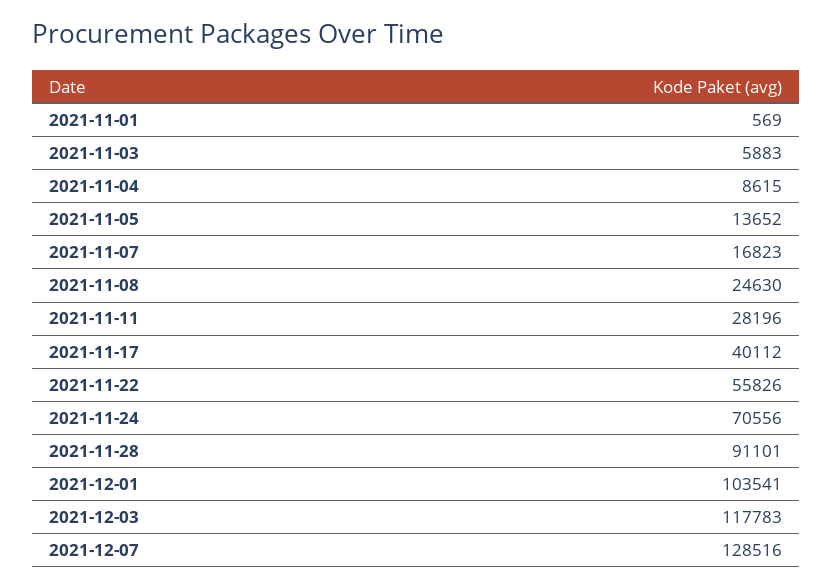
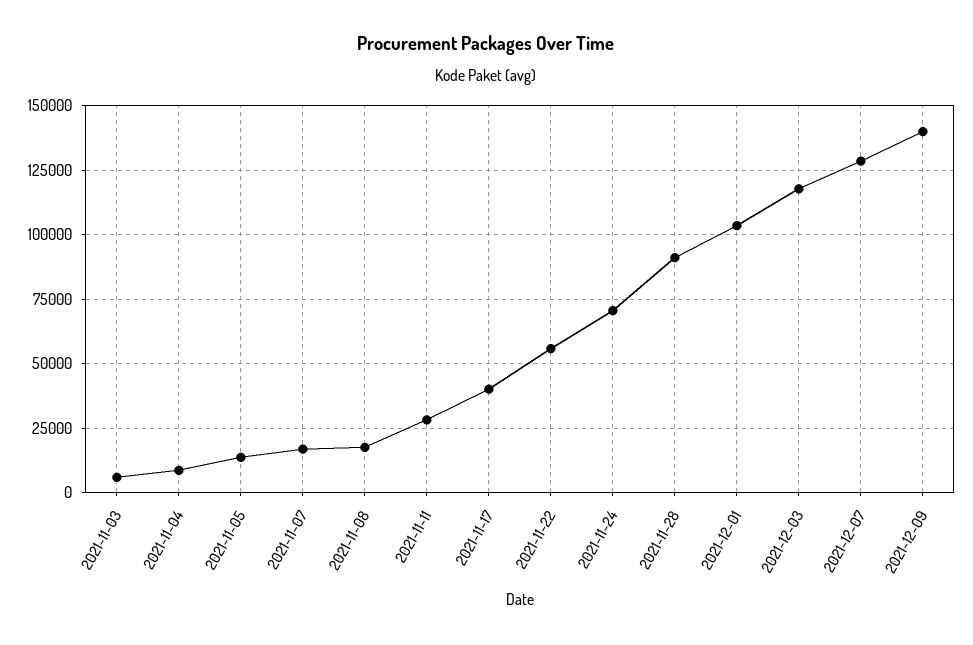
2021-11-01: 569 -> none
2021-11-08: 24630 -> 17500
2021-12-09: none -> 140000

